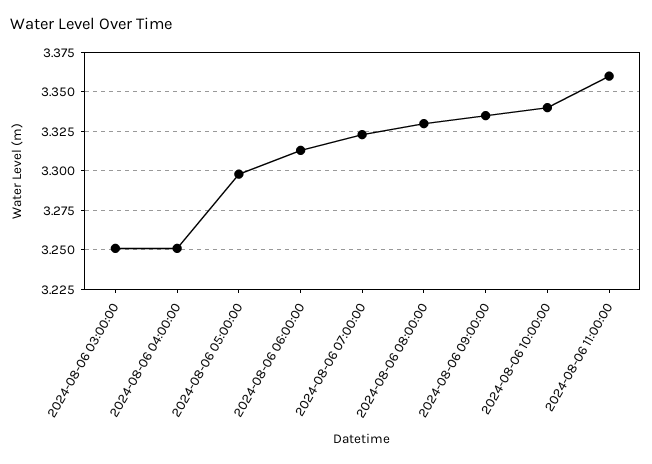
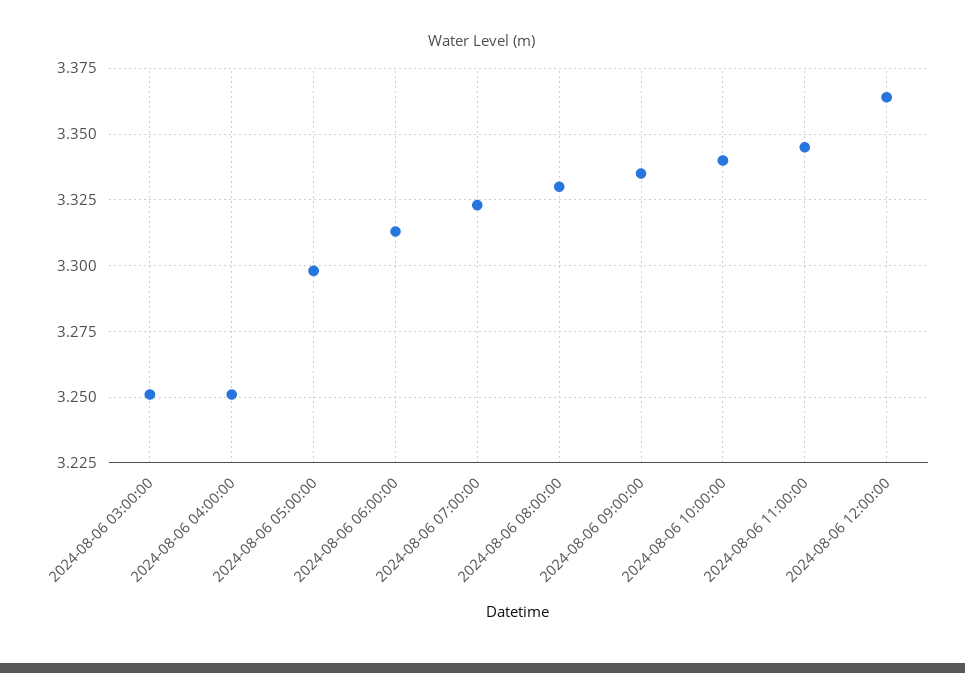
2024-08-06 11:00:00: 3.36 -> 3.345
2024-08-06 12:00:00: none -> 3.365

